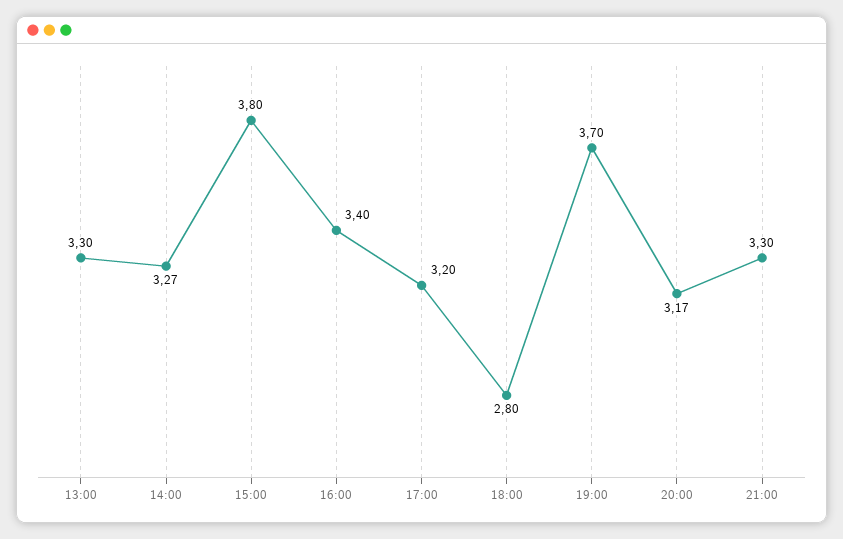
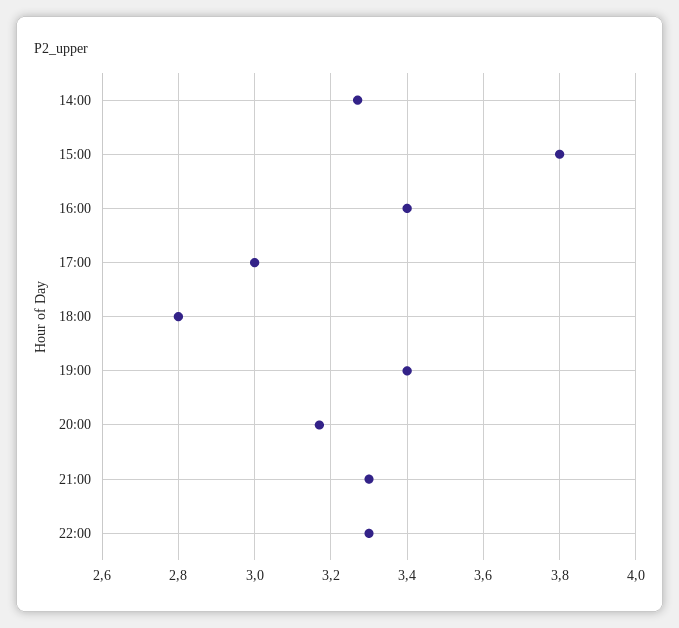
13:00: 3.3 -> none
17:00: 3.2 -> 3
19:00: 3.7 -> 3.4
22:00: none -> 3.3

